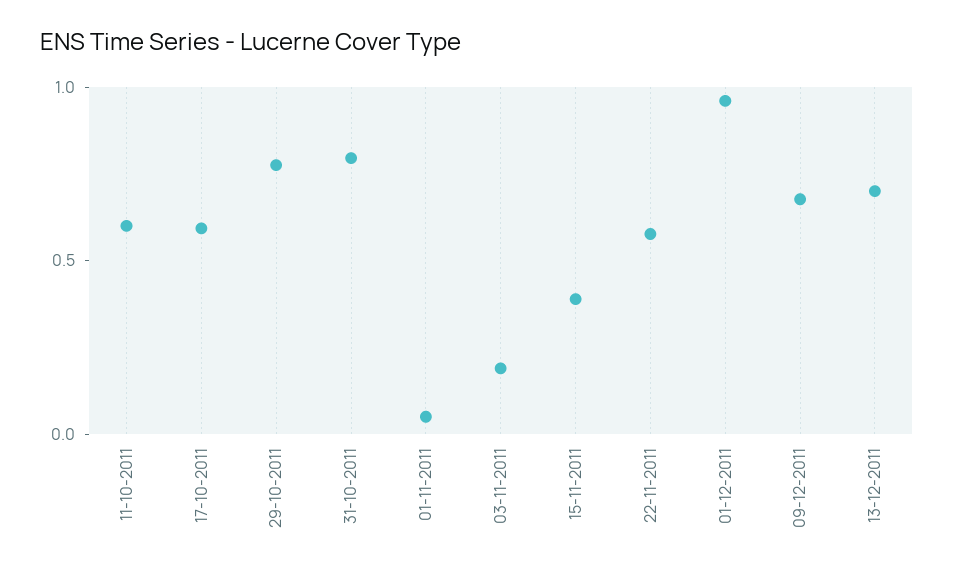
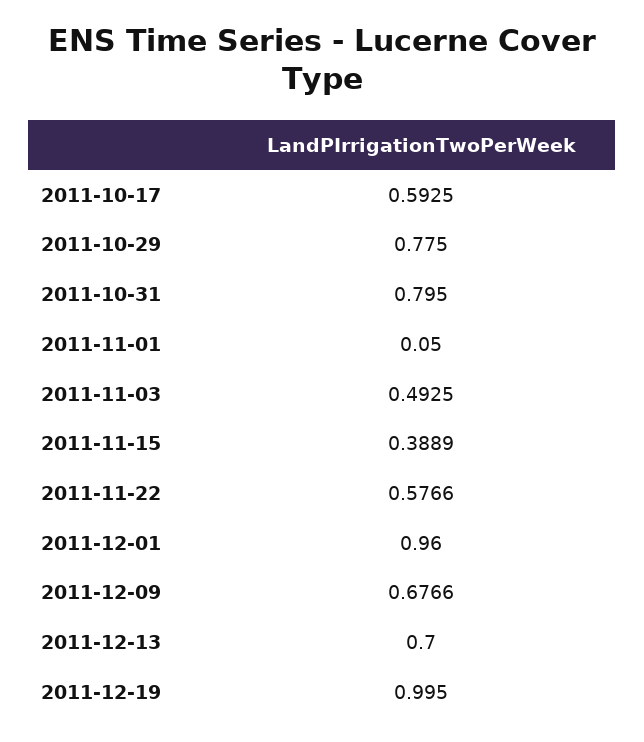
11-10-2011: 0.6 -> none
03-11-2011: 0.2 -> 0.4925
2011-12-19: none -> 0.995

